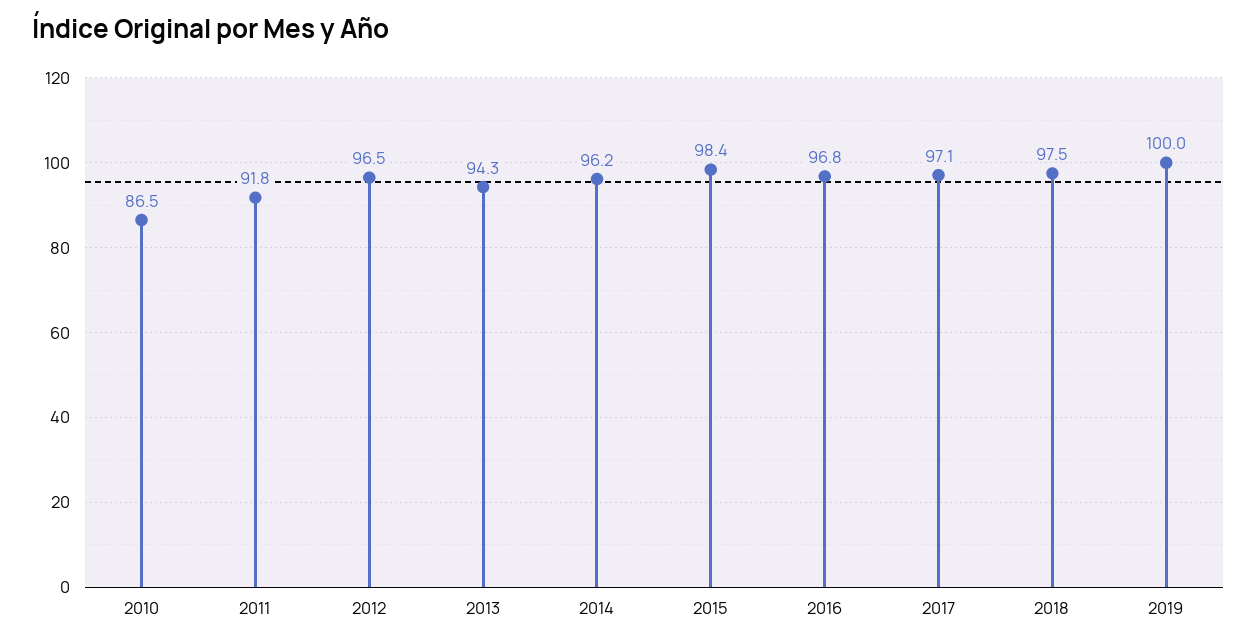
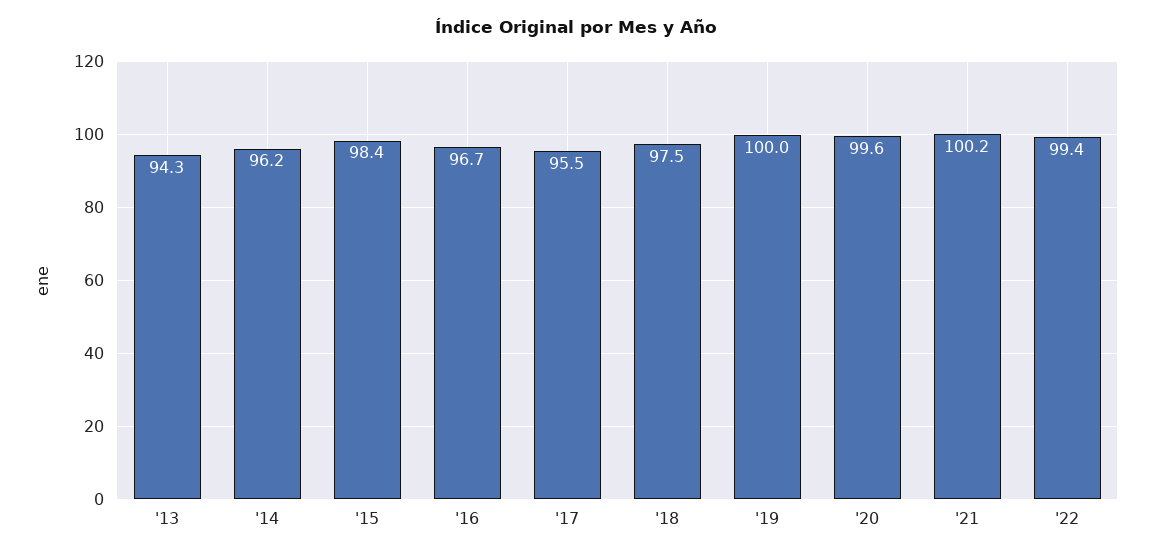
2010: 86.5 -> none
2011: 91.8 -> none
2012: 96.5 -> none
2016: 96.8 -> 96.7
2017: 97.1 -> 95.5
'20: none -> 99.6
'21: none -> 100.2
'22: none -> 99.4

